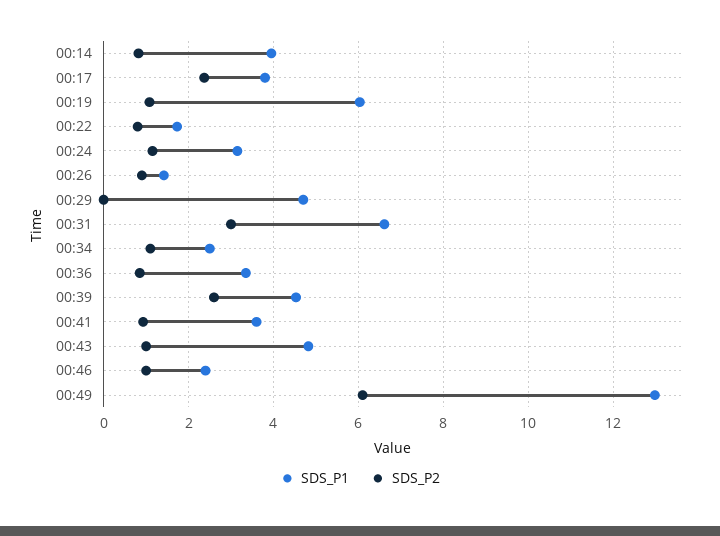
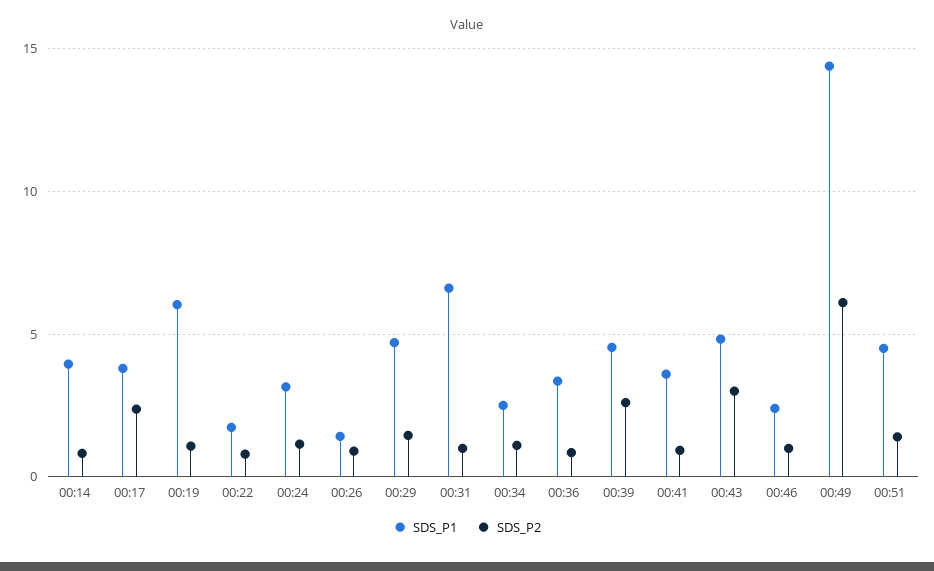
SDS_P2, 00:29: 0 -> 1.5
SDS_P2, 00:31: 3 -> 1
SDS_P2, 00:43: 1 -> 3
SDS_P1, 00:49: 13 -> 14.5
SDS_P1, 00:51: none -> 4.5
SDS_P2, 00:51: none -> 1.5

